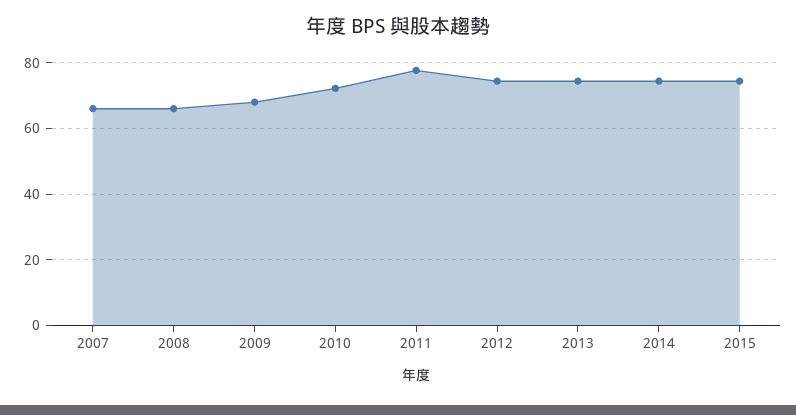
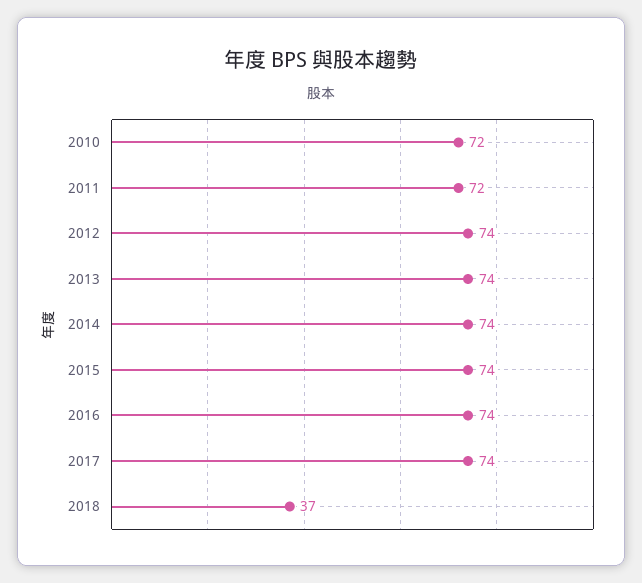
2007: 66 -> none
2008: 66 -> none
2009: 68 -> none
2011: 78 -> 72
2016: none -> 74
2017: none -> 74
2018: none -> 37

